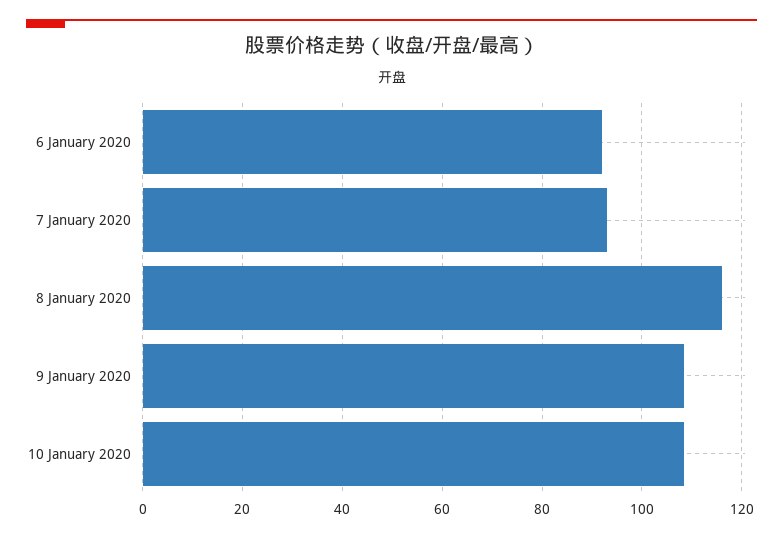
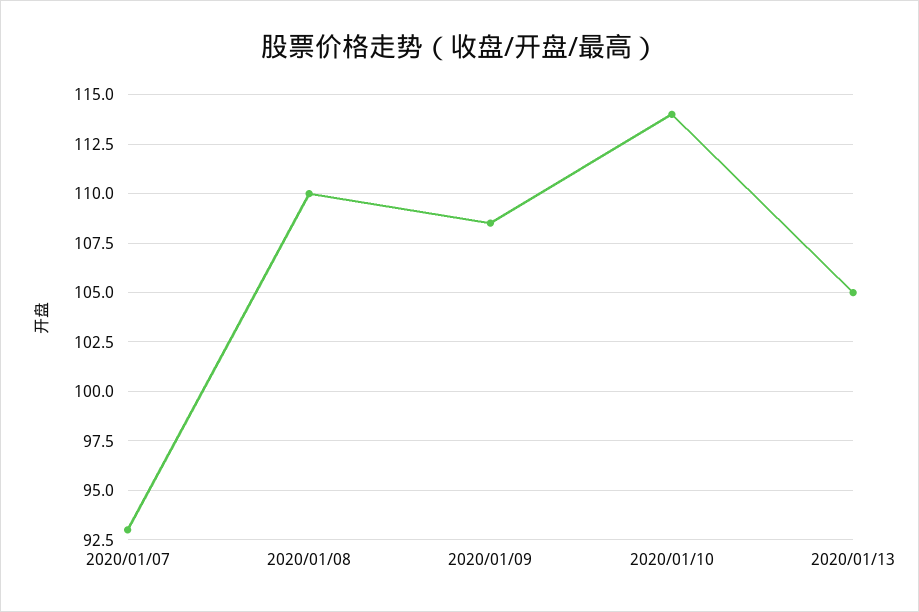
6 January 2020: 92 -> none
8 January 2020: 116 -> 110
10 January 2020: 108 -> 114
2020/01/13: none -> 105

